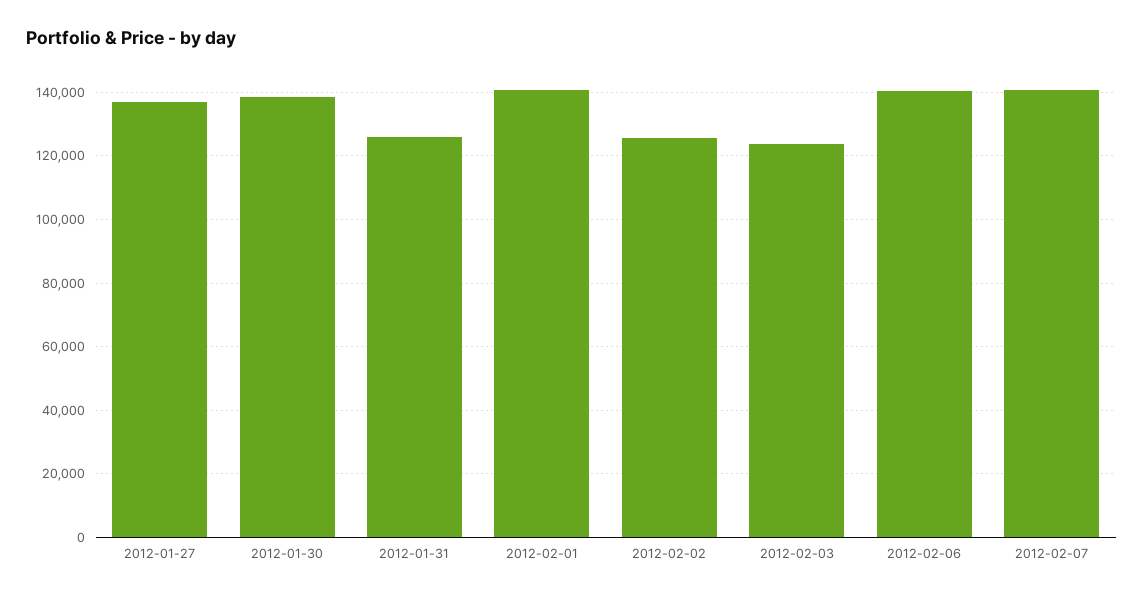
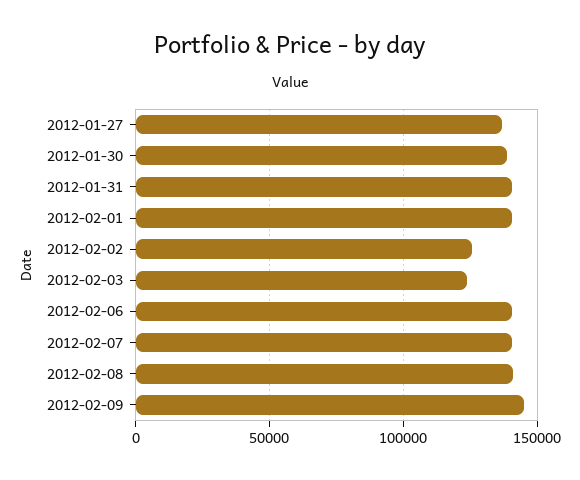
2012-01-31: 126000 -> 140000
2012-02-08: none -> 140000
2012-02-09: none -> 145000

